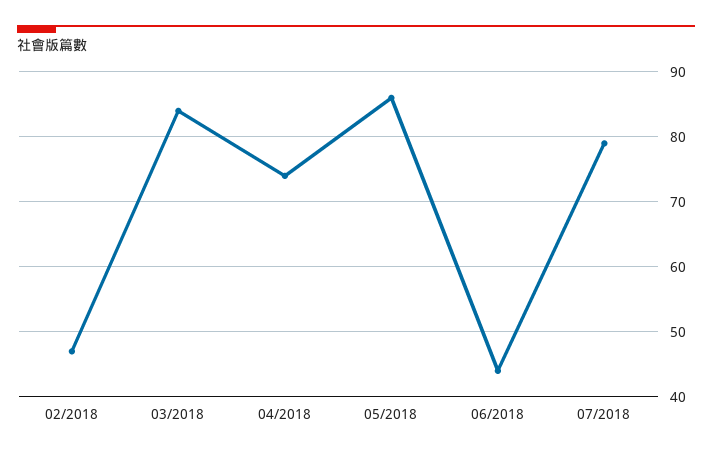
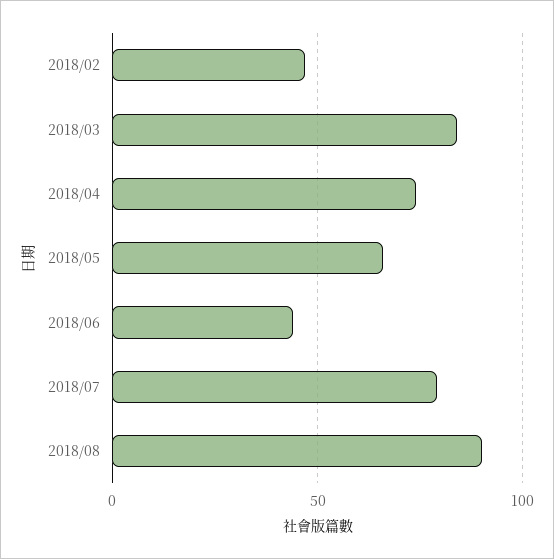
05/2018: 86 -> 65
2018/08: none -> 90

